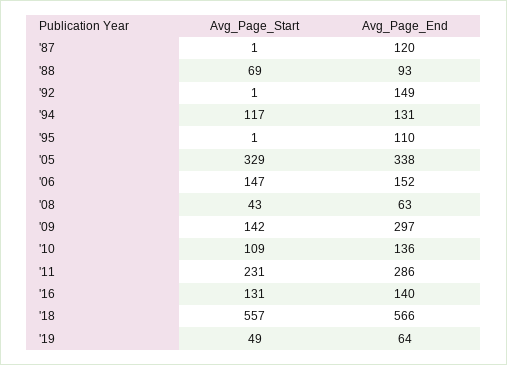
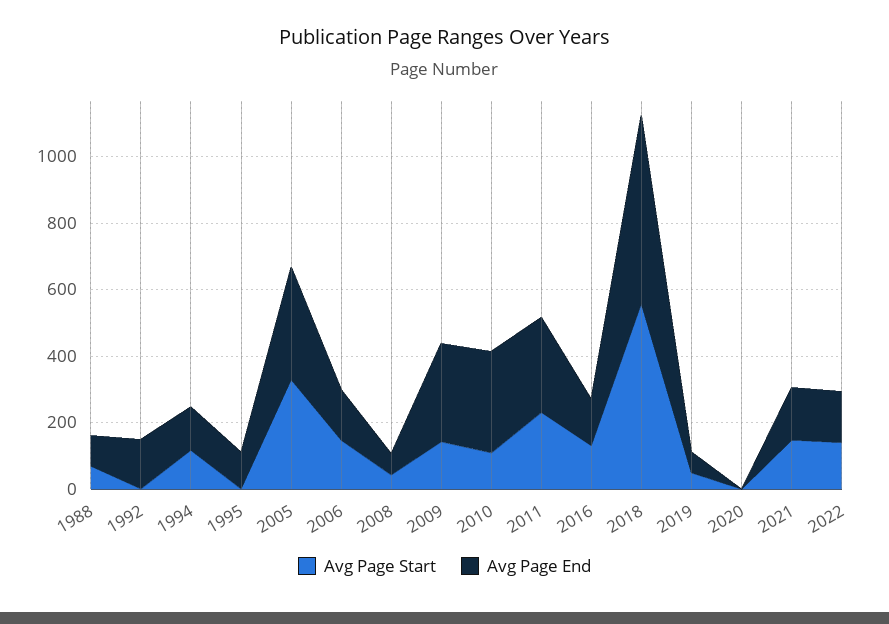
Avg_Page_Start, '87: 1 -> none
Avg_Page_End, '87: 120 -> none
Avg_Page_End, '10: 136 -> 300
Avg_Page_Start, 2020: none -> 0
Avg_Page_End, 2020: none -> 0
Avg_Page_Start, 2021: none -> 150
Avg_Page_End, 2021: none -> 150
Avg_Page_Start, 2022: none -> 150
Avg_Page_End, 2022: none -> 150

